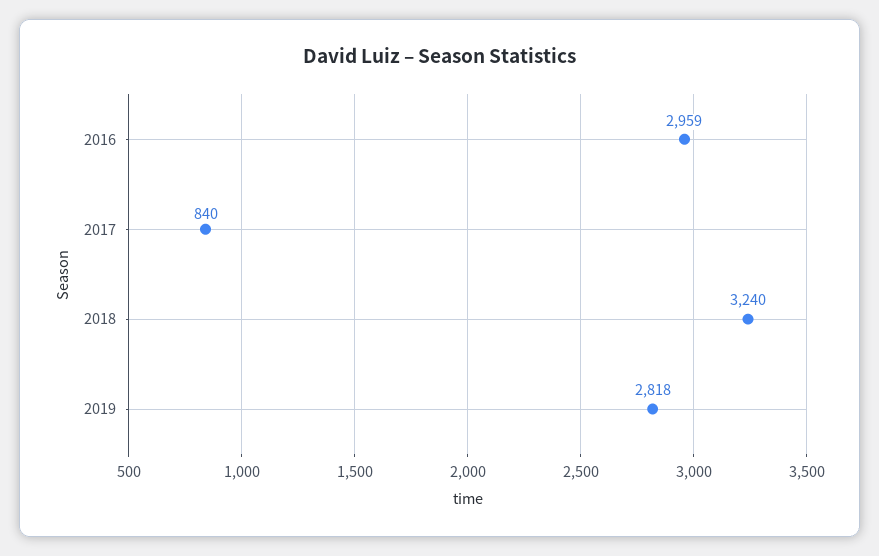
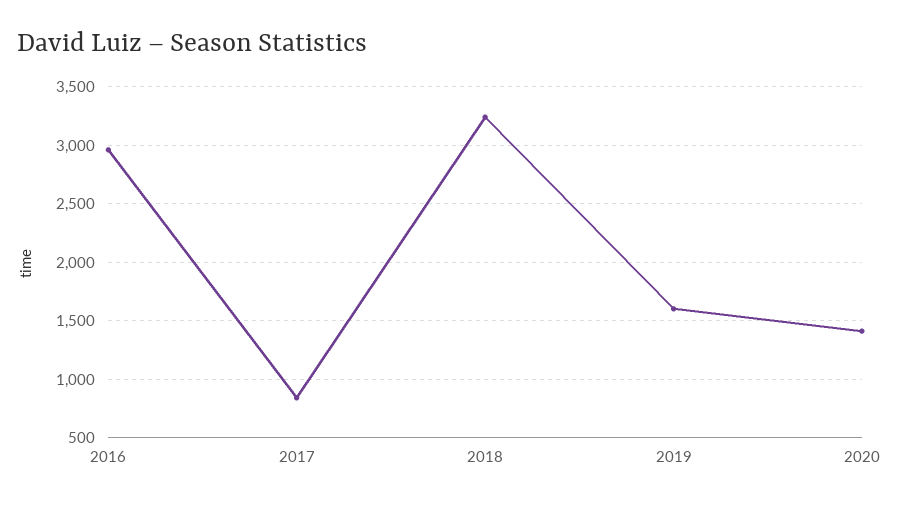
2019: 2818 -> 1600
2020: none -> 1400

